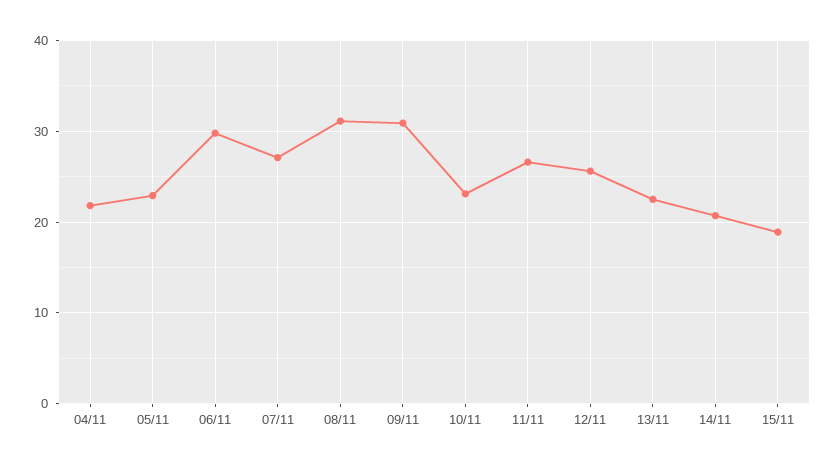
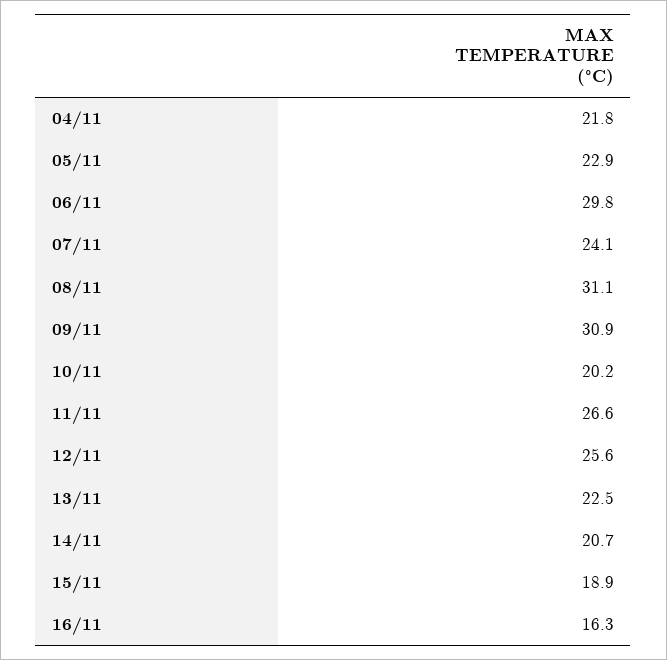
07/11: 27 -> 24.1
10/11: 23 -> 20.2
16/11: none -> 16.3

